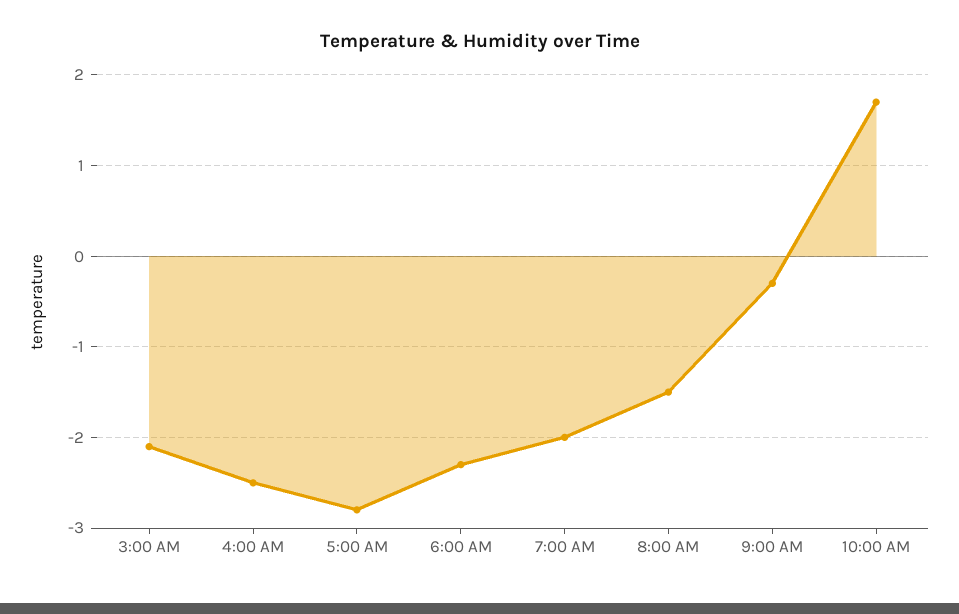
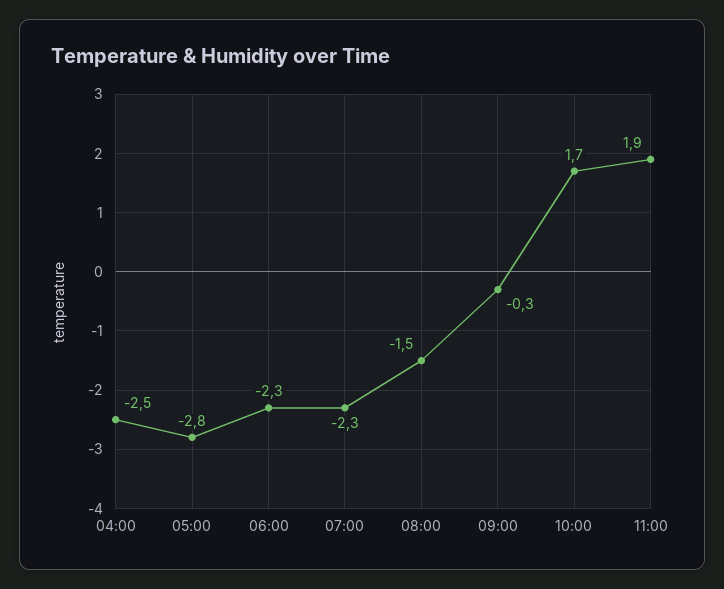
3:00 AM: -2.1 -> none
7:00 AM: -2 -> -2.3
11:00: none -> 1.9

